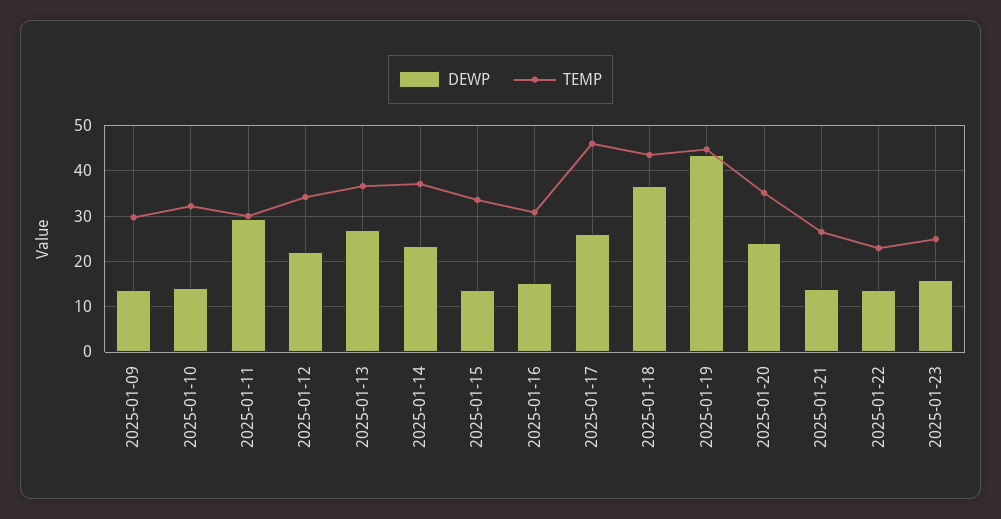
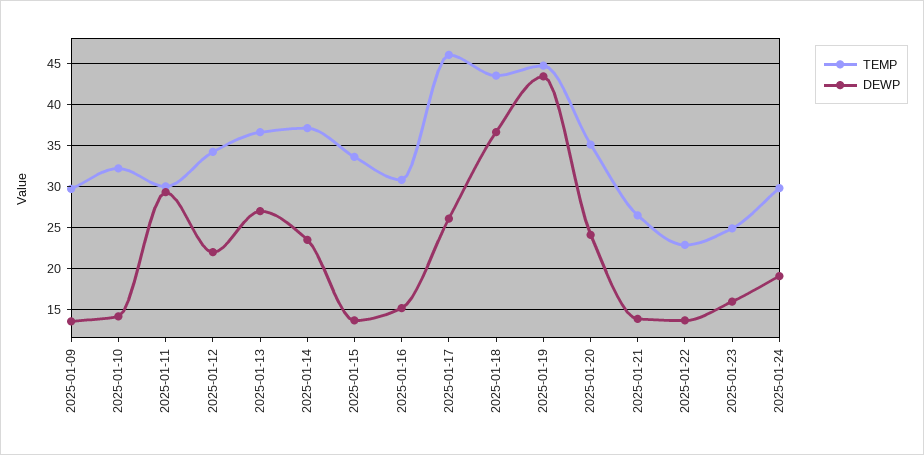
TEMP, 2025-01-24: none -> 30
DEWP, 2025-01-24: none -> 19

